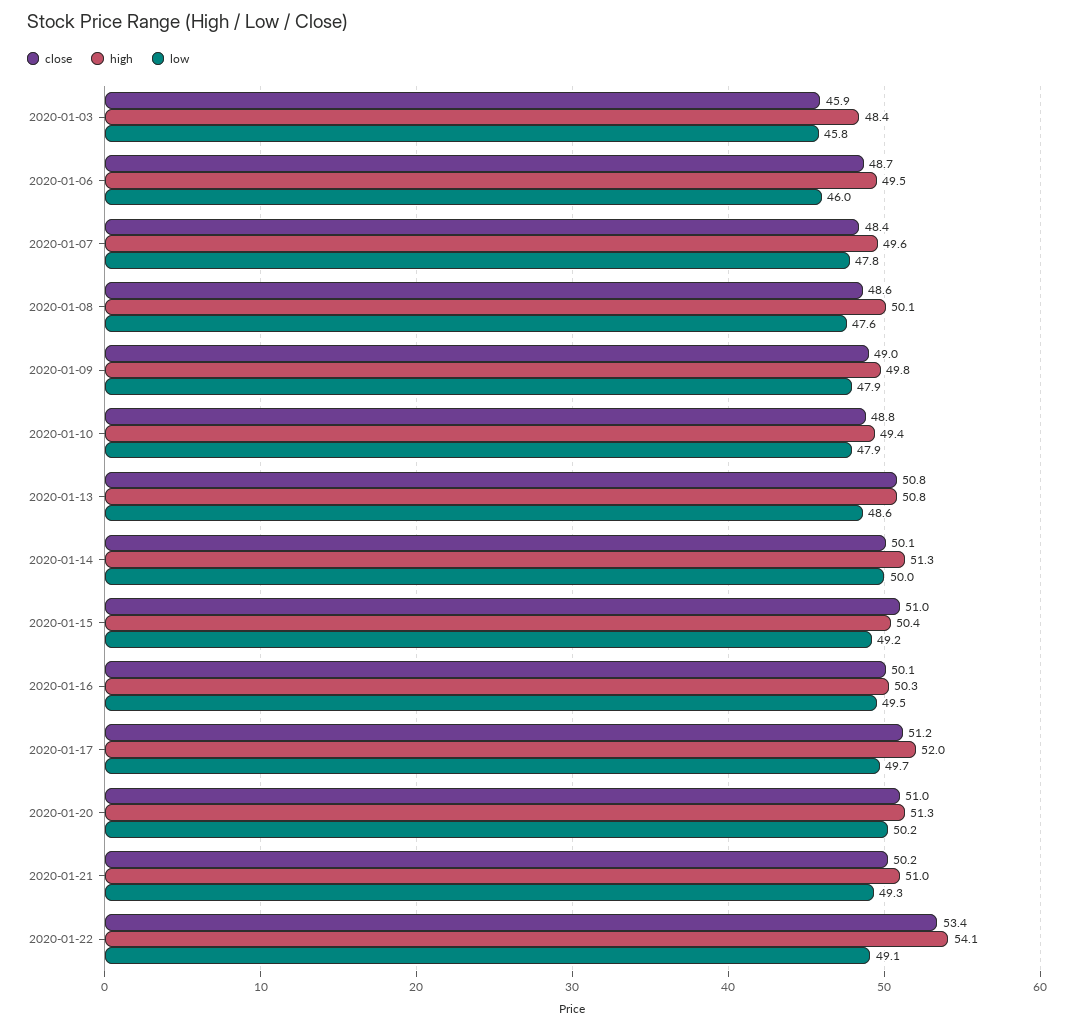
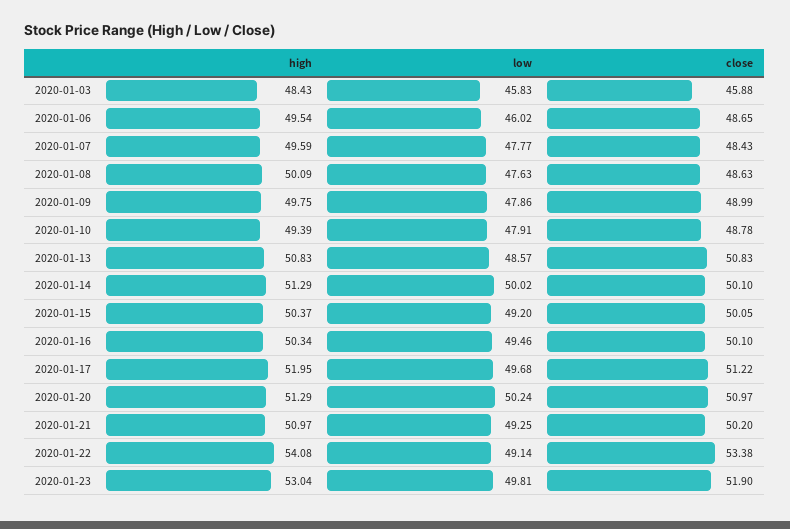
close, 2020-01-15: 51 -> 50.05
high, 2020-01-23: none -> 53.04
low, 2020-01-23: none -> 49.81
close, 2020-01-23: none -> 51.9

